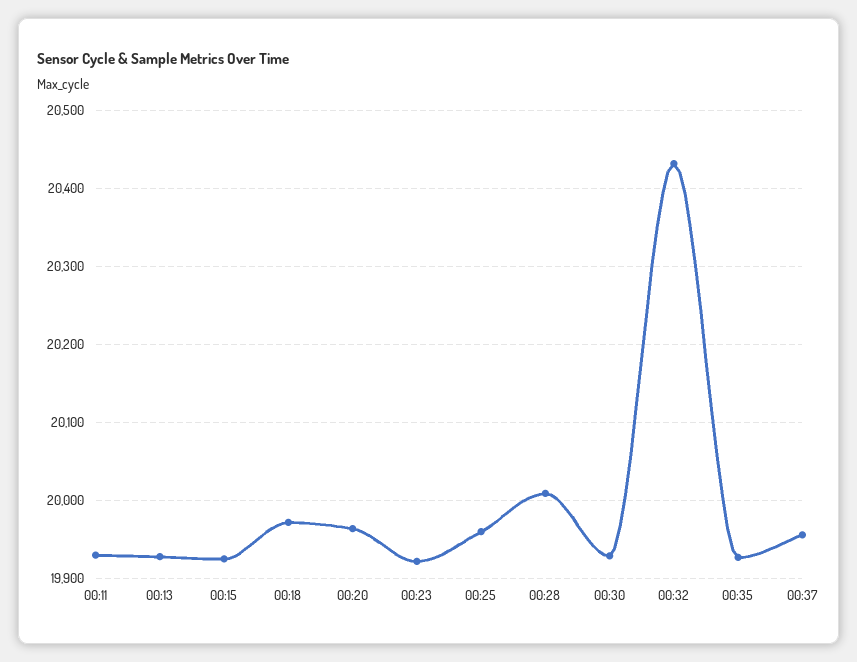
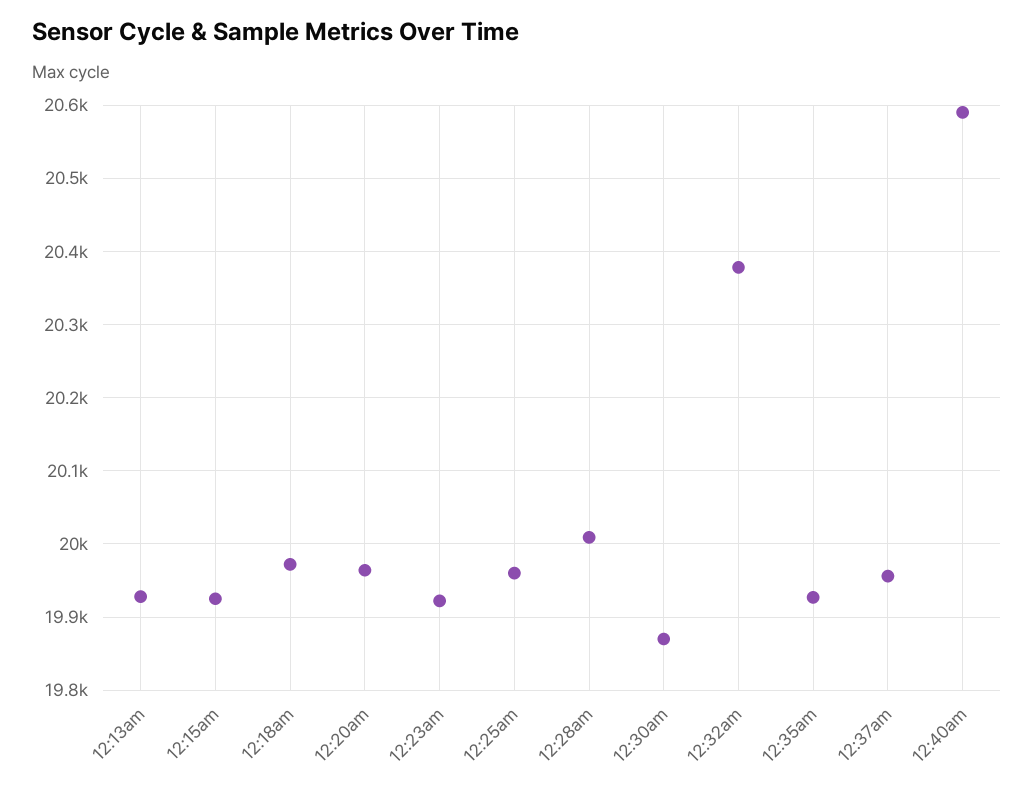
00:11: 19930 -> none
00:30: 19930 -> 19870
00:32: 20430 -> 20380
12:40am: none -> 20590

